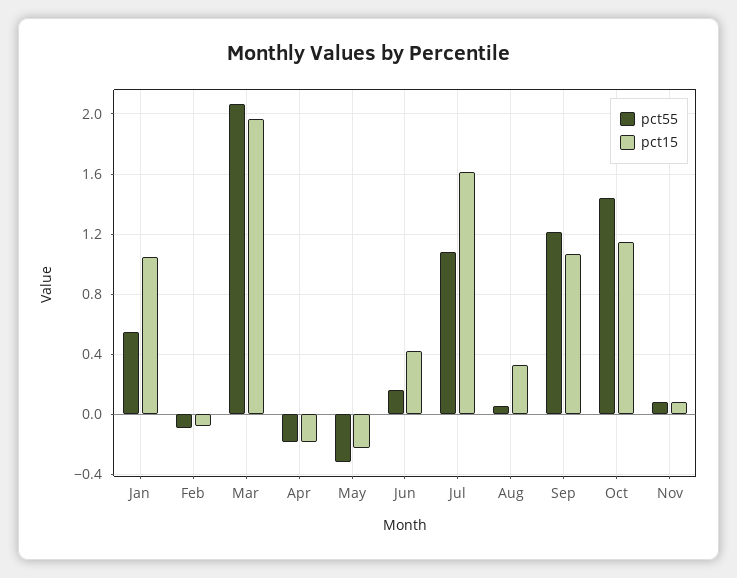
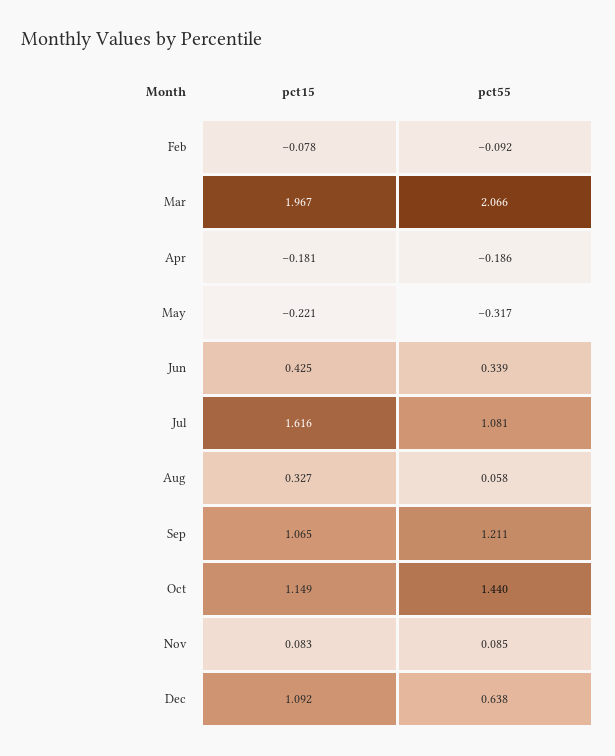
pct55, Jan: 0.55 -> none
pct15, Jan: 1.05 -> none
pct55, Jun: 0.15 -> 0.339
pct15, Dec: none -> 1.092
pct55, Dec: none -> 0.638

